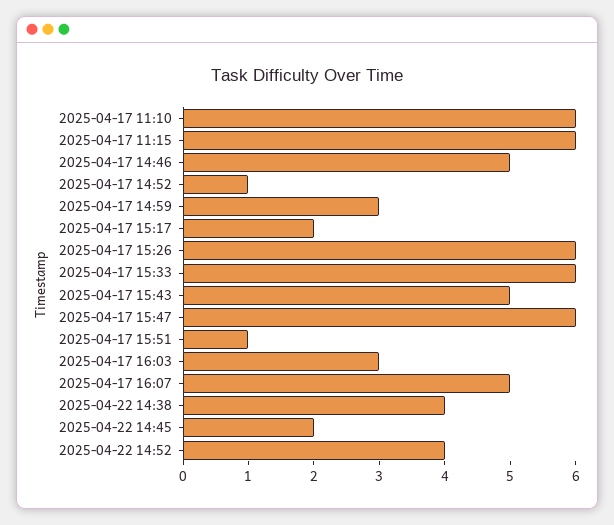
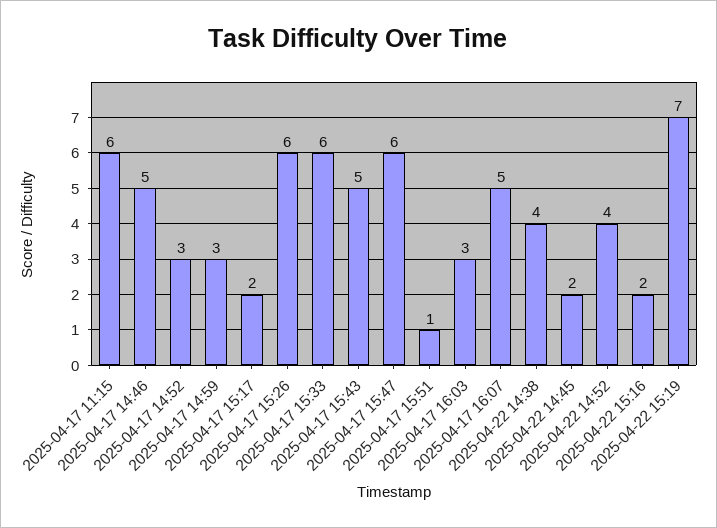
2025-04-17 11:10: 6 -> none
2025-04-17 14:52: 1 -> 3
2025-04-22 15:16: none -> 2
2025-04-22 15:19: none -> 7

